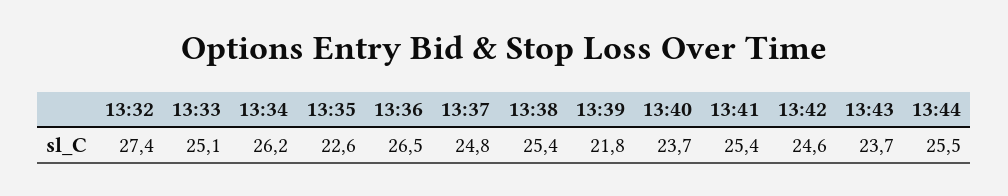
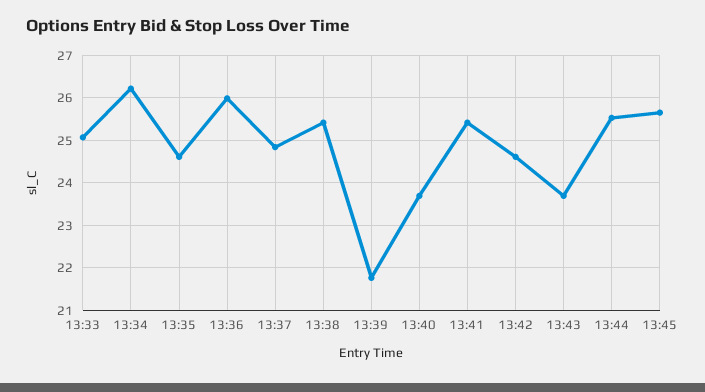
13:32: 27.4 -> none
13:35: 22.6 -> 24.6
13:36: 26.5 -> 26
13:45: none -> 25.6

